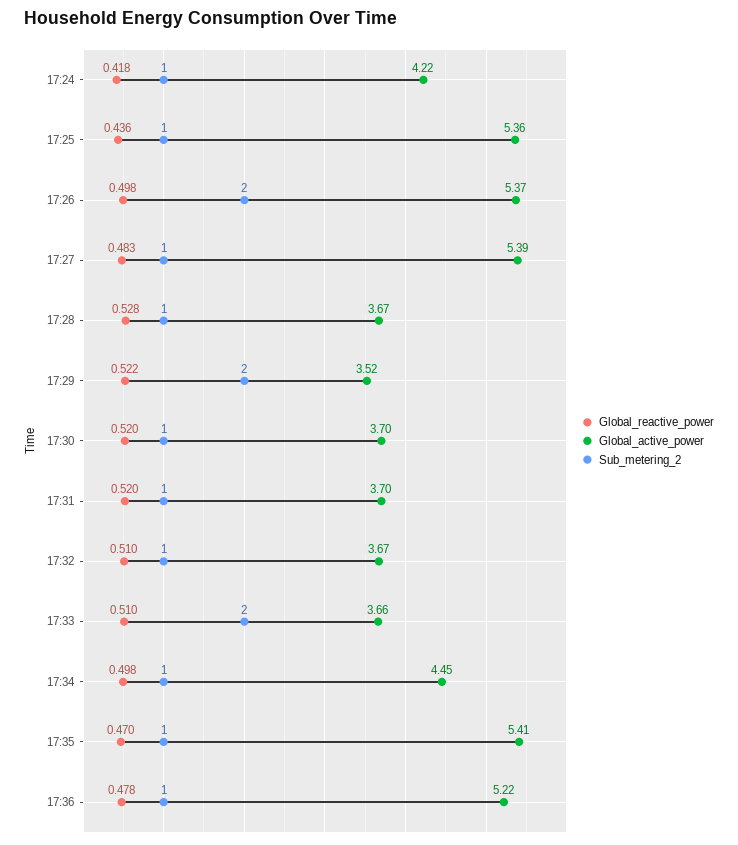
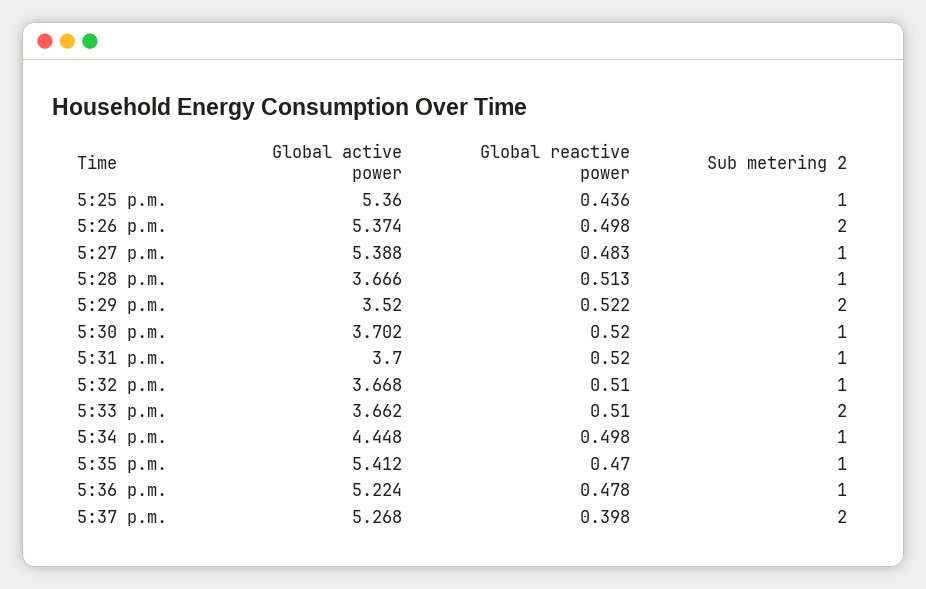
Global_reactive_power, 17:24: 0.418 -> none
Global_active_power, 17:24: 4.22 -> none
Sub_metering_2, 17:24: 1 -> none
Global_reactive_power, 17:28: 0.528 -> 0.513
Global_active_power, 5:37 p.m.: none -> 5.268
Global_reactive_power, 5:37 p.m.: none -> 0.398
Sub_metering_2, 5:37 p.m.: none -> 2

